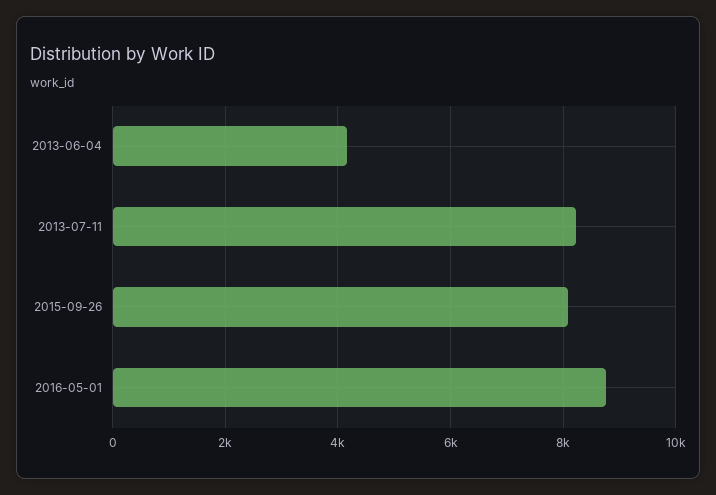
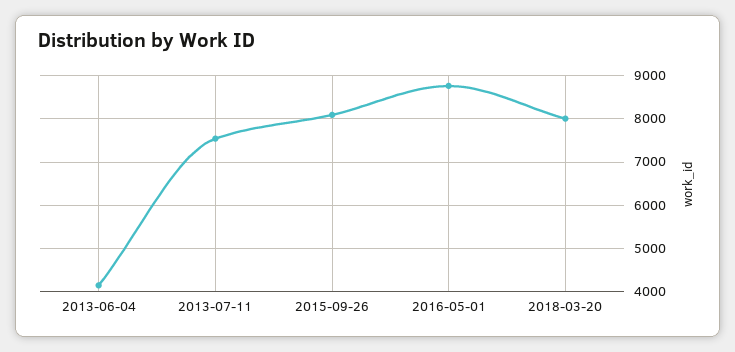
2013-07-11: 8200 -> 7600
2018-03-20: none -> 8000

